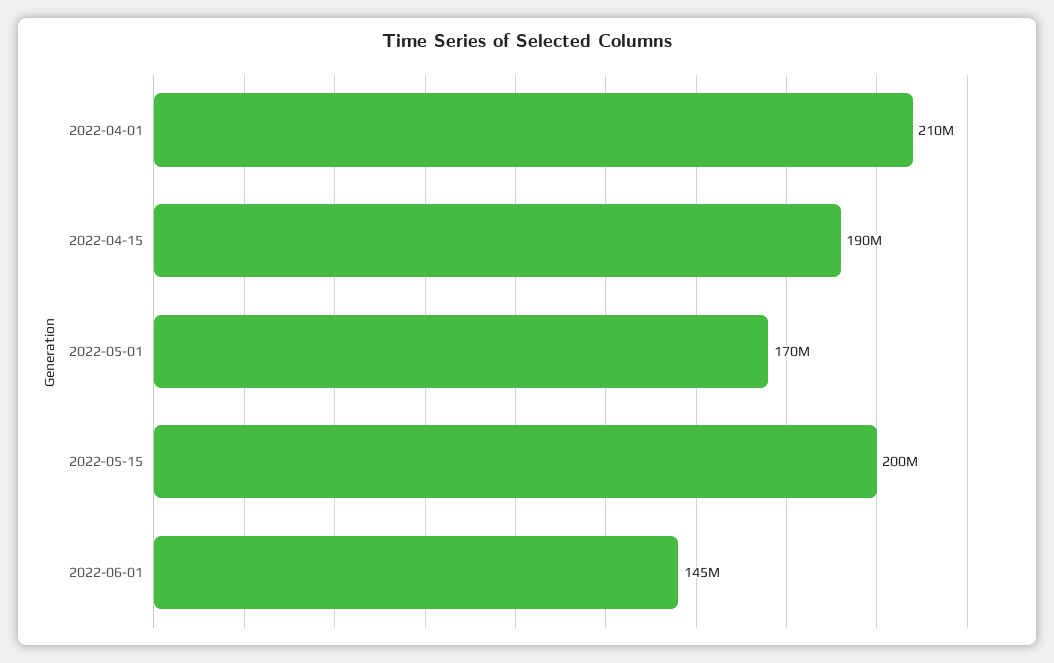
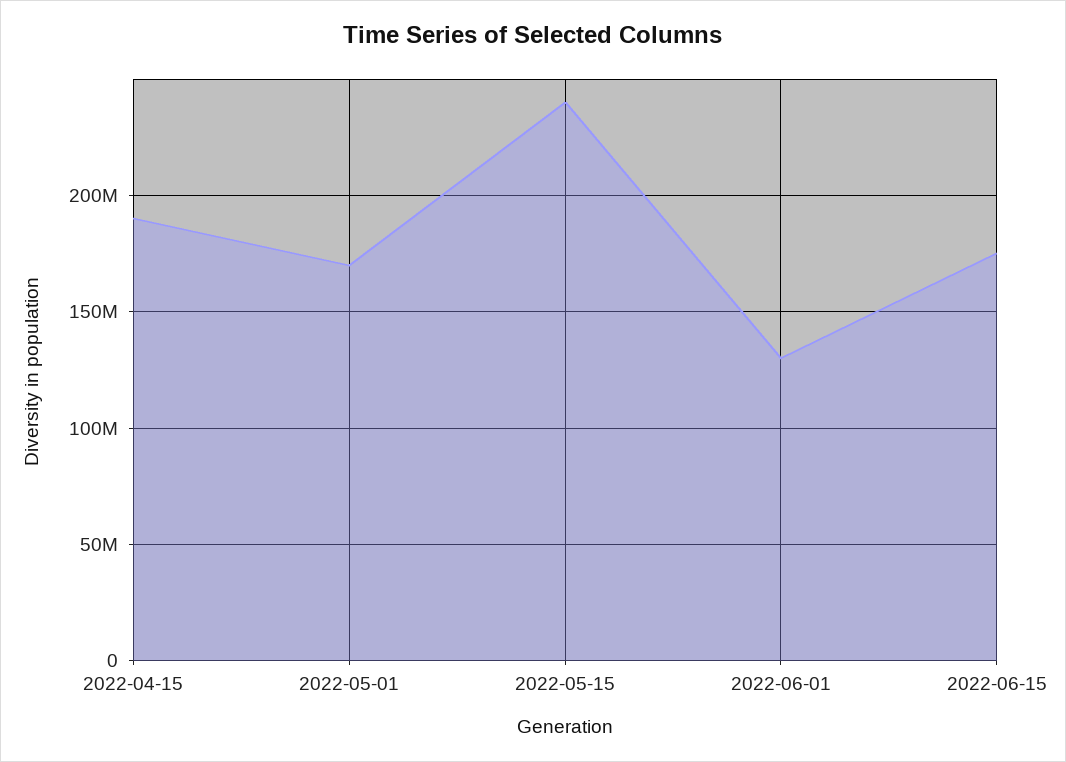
2022-04-01: 210000000 -> none
2022-05-15: 200000000 -> 240000000
2022-06-01: 145000000 -> 130000000
2022-06-15: none -> 175000000

